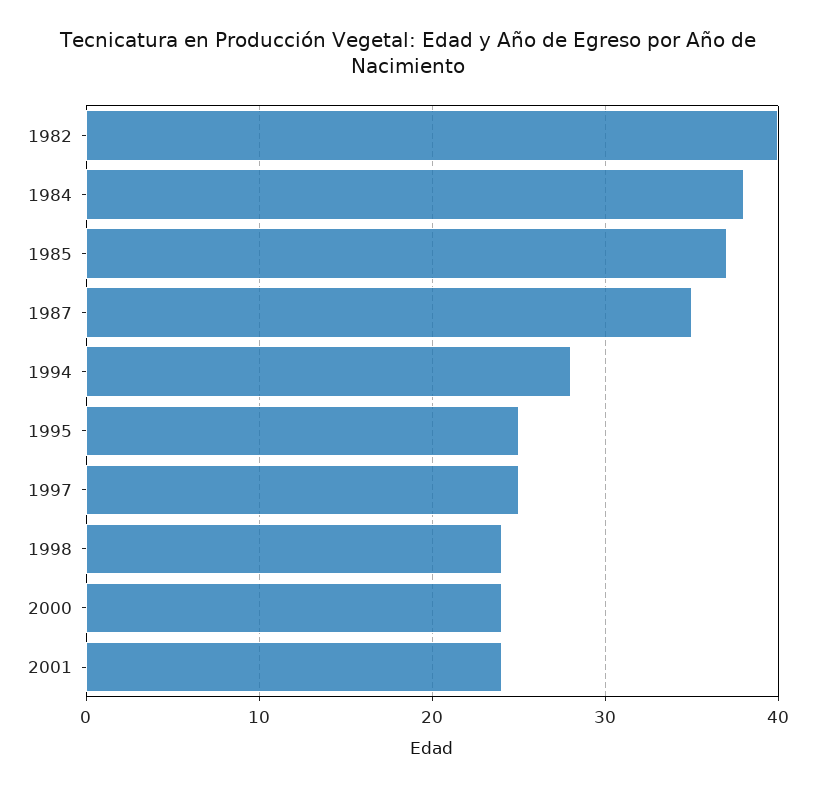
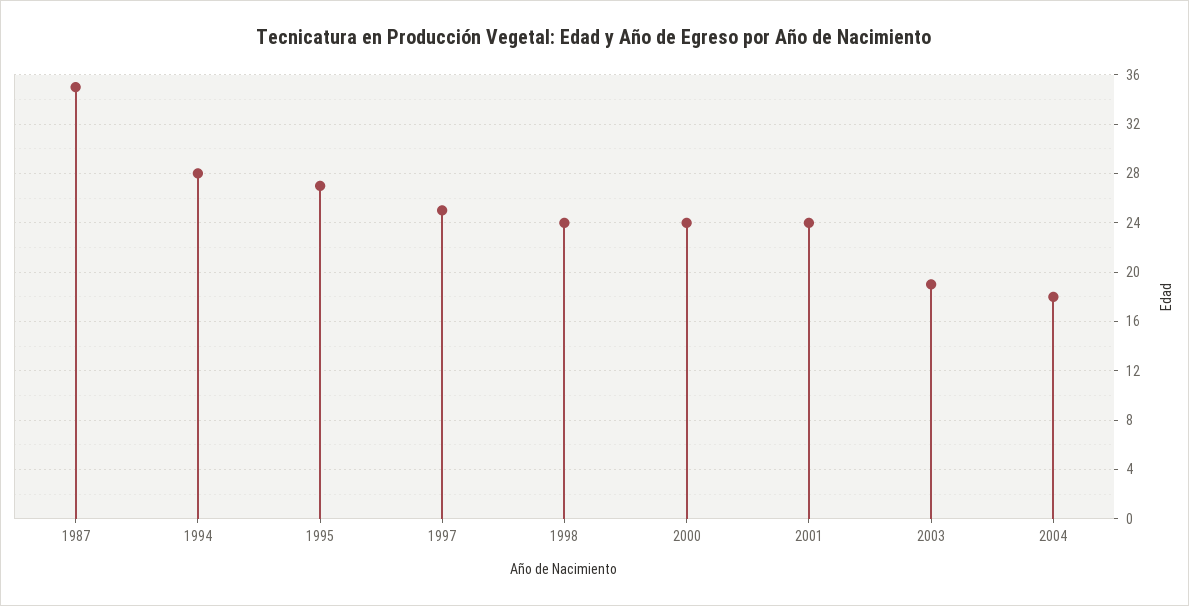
1982: 40 -> none
1984: 38 -> none
1985: 37 -> none
1995: 25 -> 27
2003: none -> 19
2004: none -> 18

